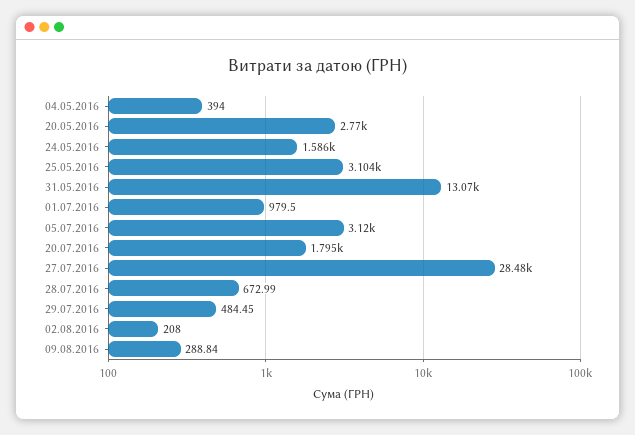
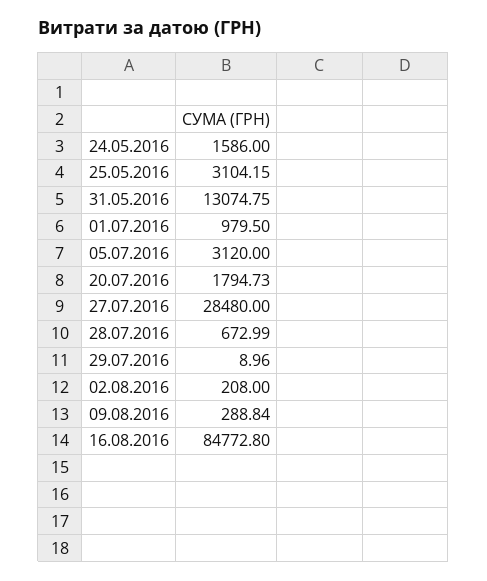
04.05.2016: 394 -> none
20.05.2016: 2770 -> none
29.07.2016: 484.45 -> 8.96
16.08.2016: none -> 84772.8

